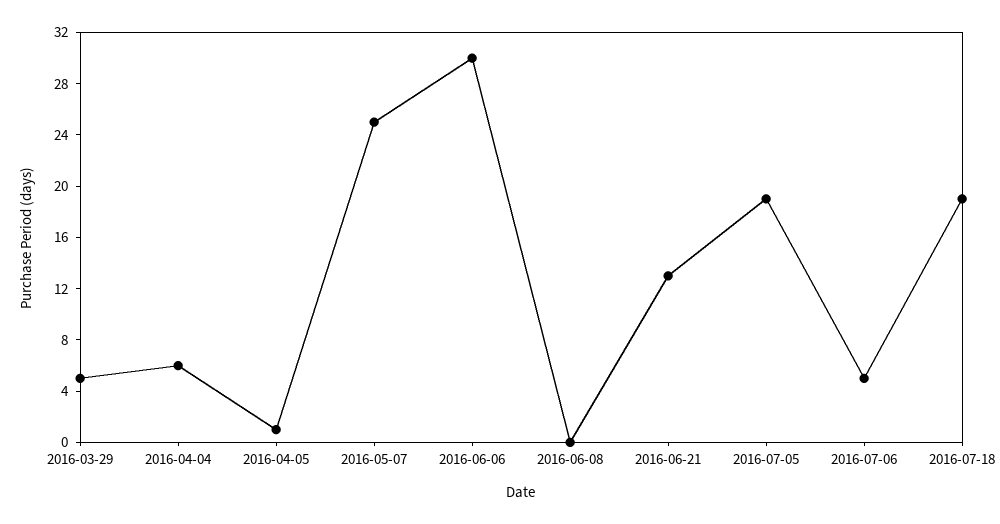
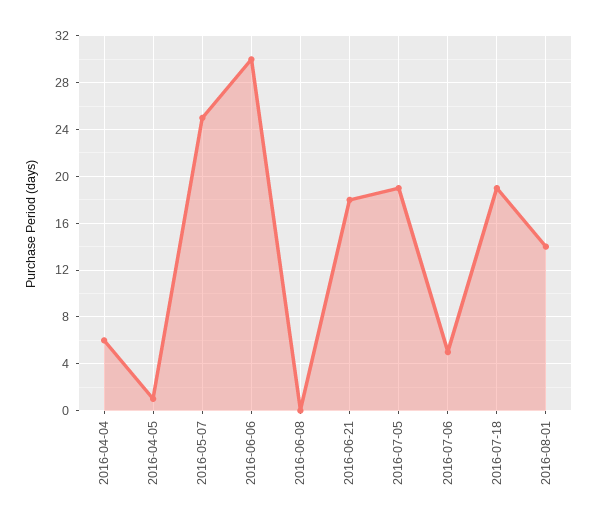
2016-03-29: 5 -> none
2016-06-21: 13 -> 18
2016-08-01: none -> 14

